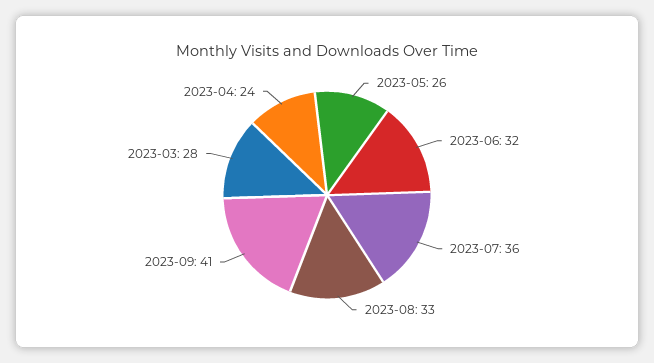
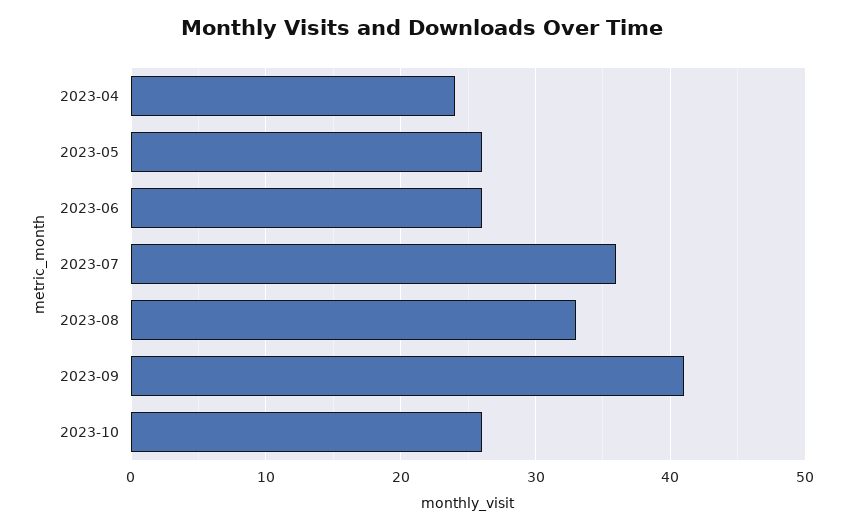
2023-06: 32 -> 26
2023-03: 28 -> none
2023-10: none -> 26

